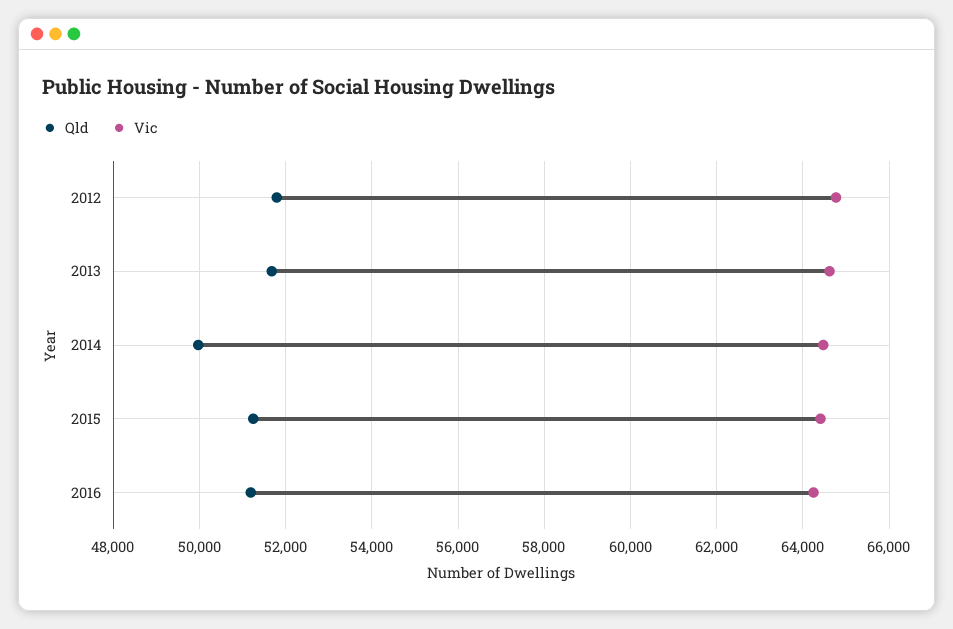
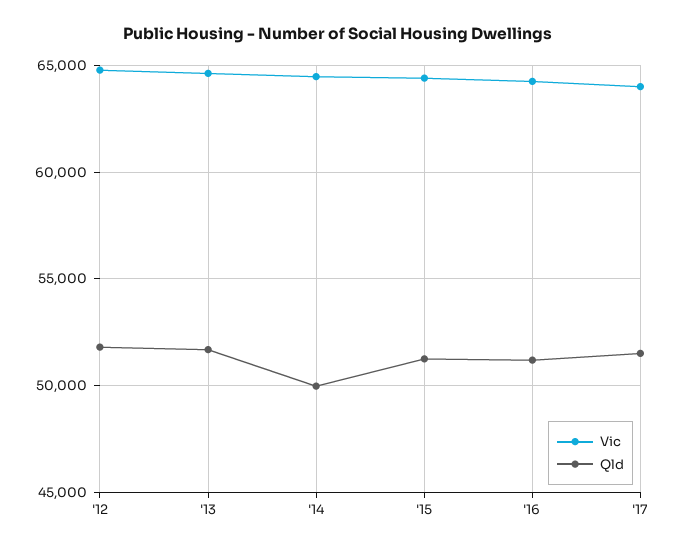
Vic, '17: none -> 64000
Qld, '17: none -> 51500

